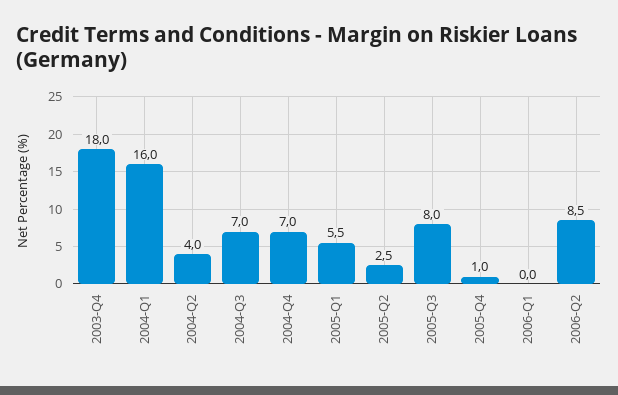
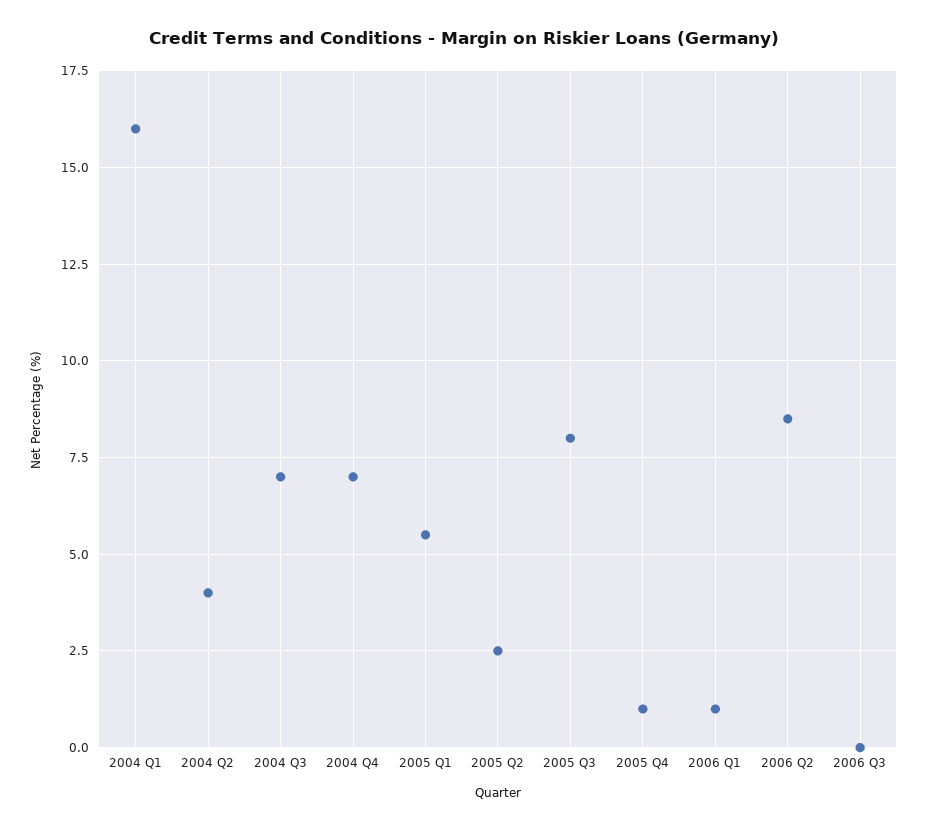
2003-Q4: 18 -> none
2006-Q1: 0 -> 1
2006 Q3: none -> 0

